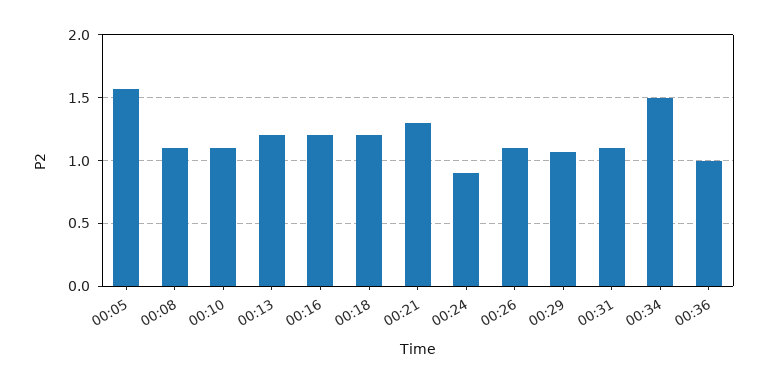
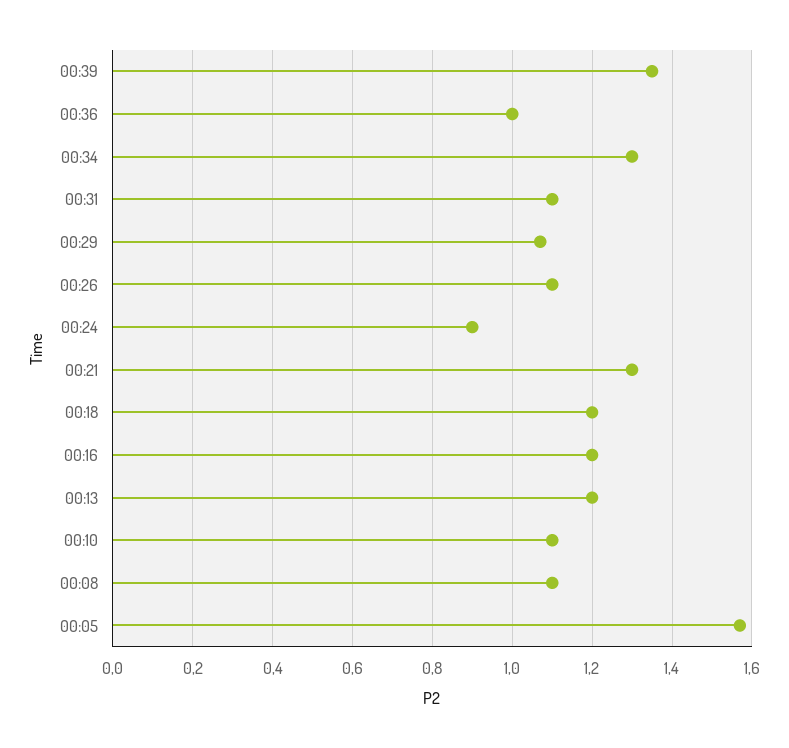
00:34: 1.5 -> 1.3
00:39: none -> 1.35

